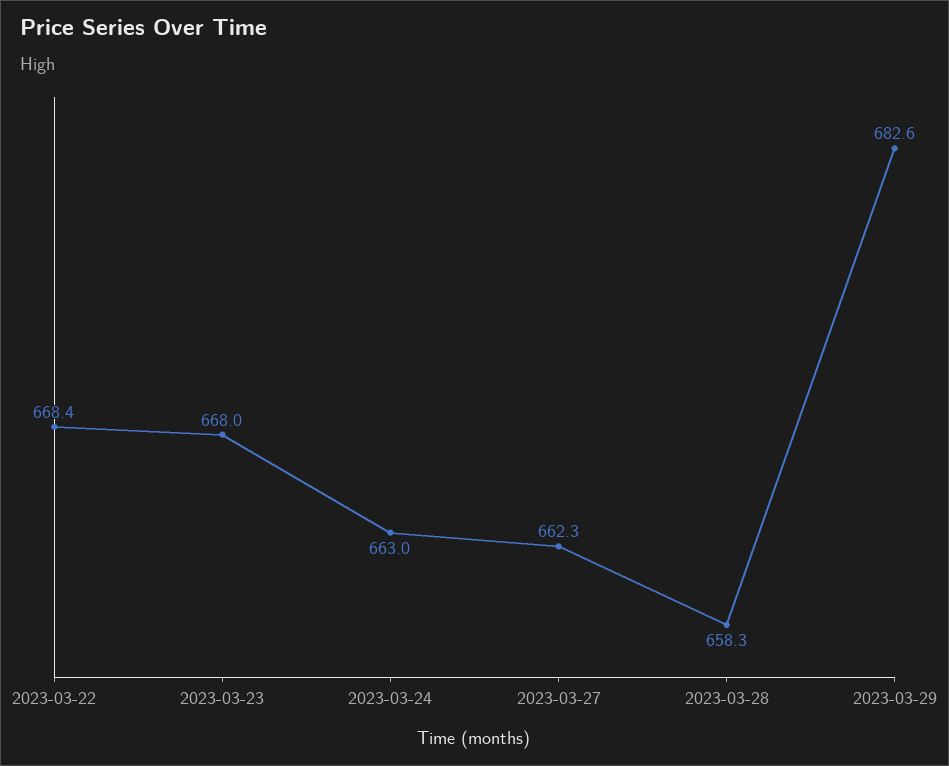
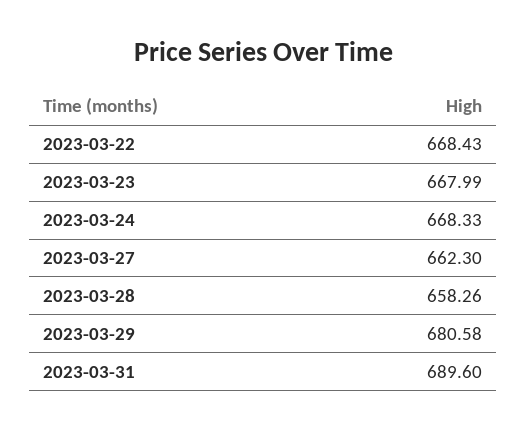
2023-03-24: 663 -> 668.33
2023-03-29: 682.6 -> 680.58
2023-03-31: none -> 689.6

